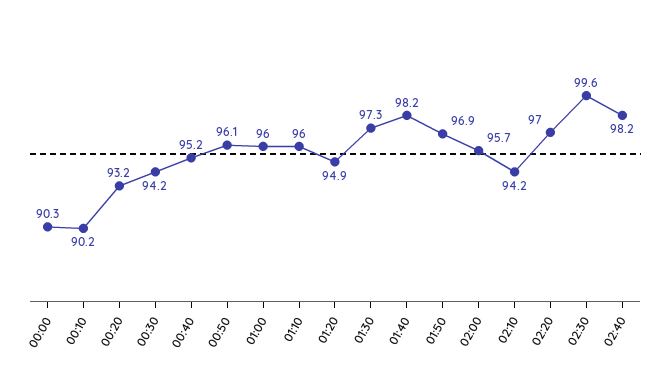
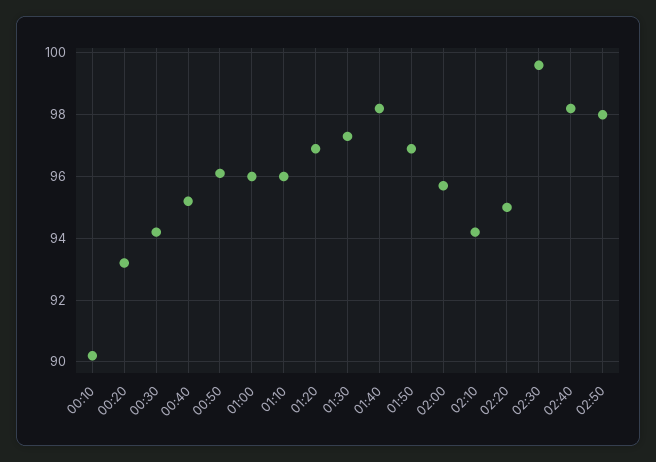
00:00: 90.3 -> none
01:20: 94.9 -> 97
02:20: 97 -> 95
02:50: none -> 98

